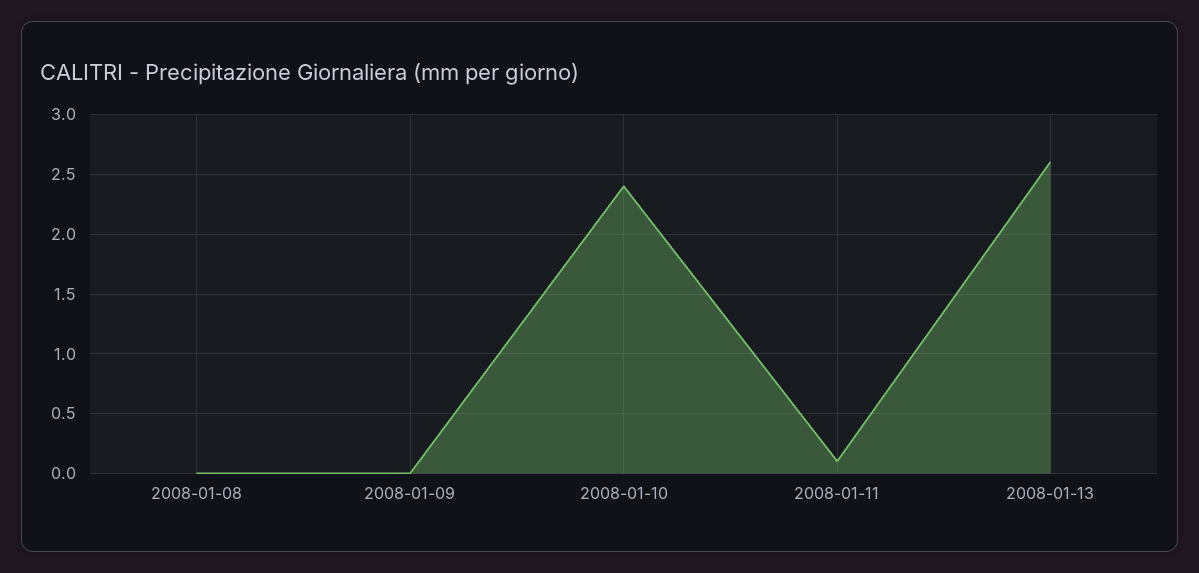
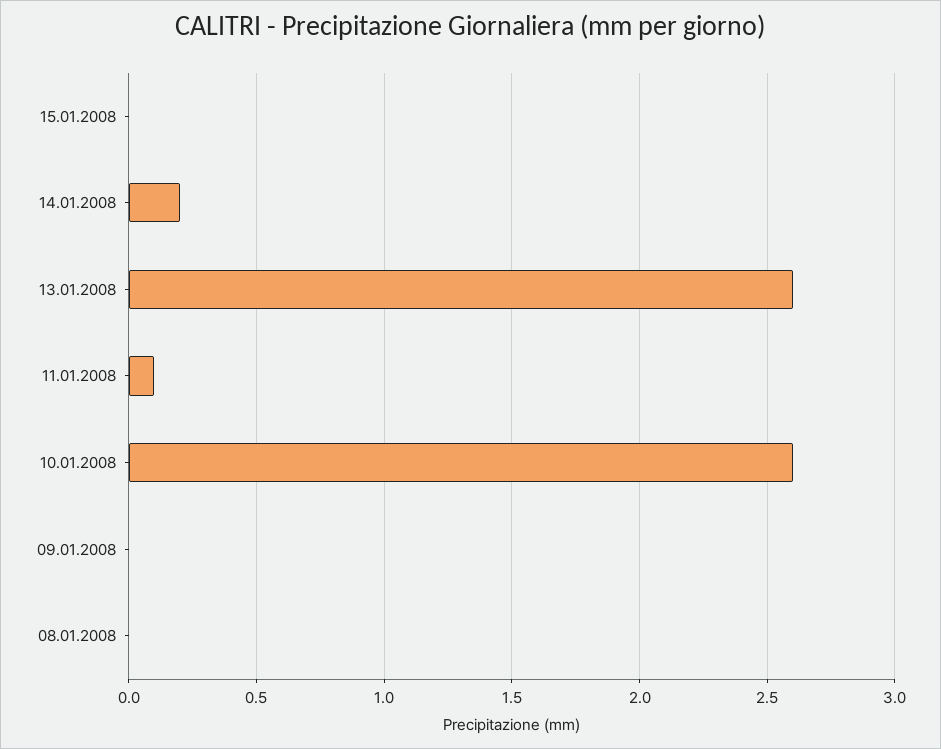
2008-01-10: 2.4 -> 2.6
15.01.2008: none -> 0
14.01.2008: none -> 0.2

